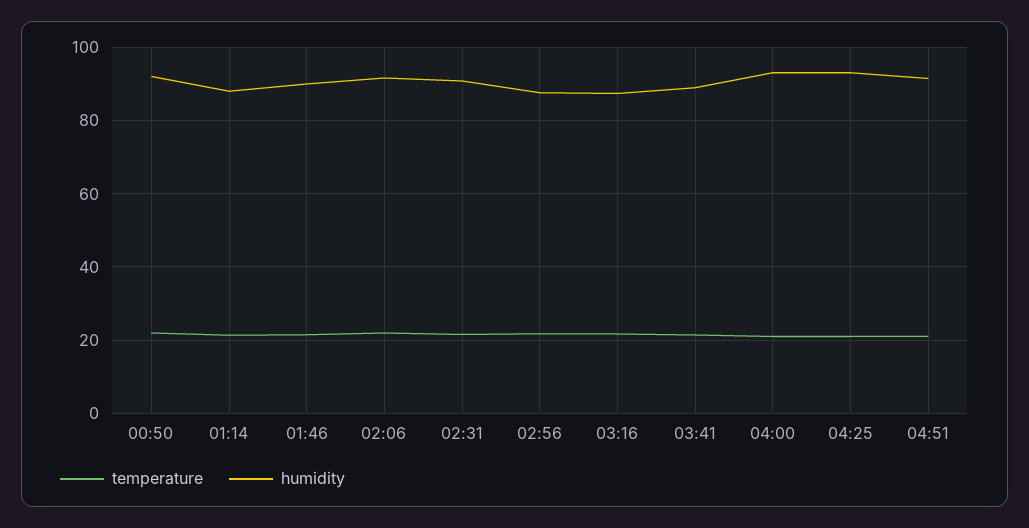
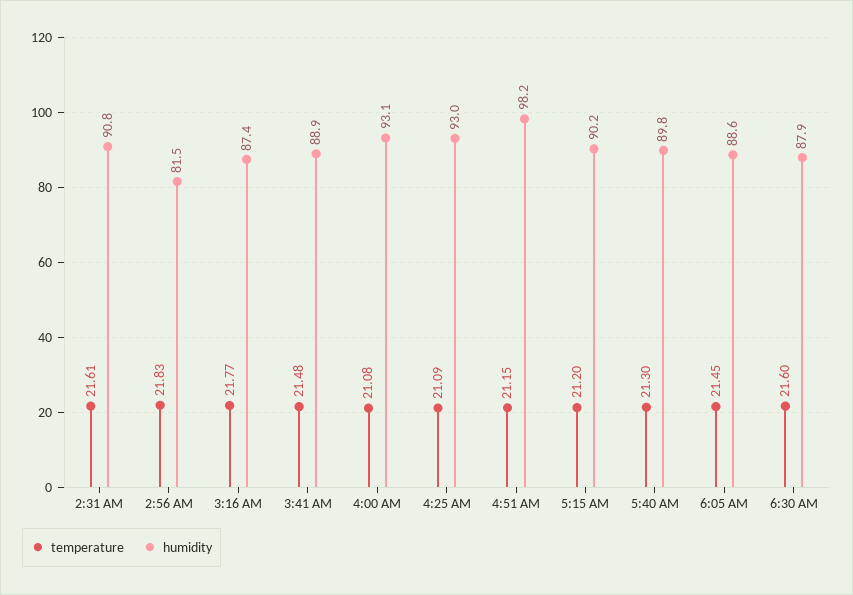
temperature, 00:50: 22 -> none
humidity, 00:50: 92 -> none
temperature, 01:14: 22 -> none
humidity, 01:14: 88 -> none
temperature, 01:46: 22 -> none
humidity, 01:46: 90 -> none
temperature, 02:06: 22 -> none
humidity, 02:06: 92 -> none
humidity, 02:56: 88 -> 81.5
humidity, 04:51: 92 -> 98.2
temperature, 5:15 AM: none -> 21.2
humidity, 5:15 AM: none -> 90.2
temperature, 5:40 AM: none -> 21.3
humidity, 5:40 AM: none -> 89.8
temperature, 6:05 AM: none -> 21.45
humidity, 6:05 AM: none -> 88.6
temperature, 6:30 AM: none -> 21.6
humidity, 6:30 AM: none -> 87.9

